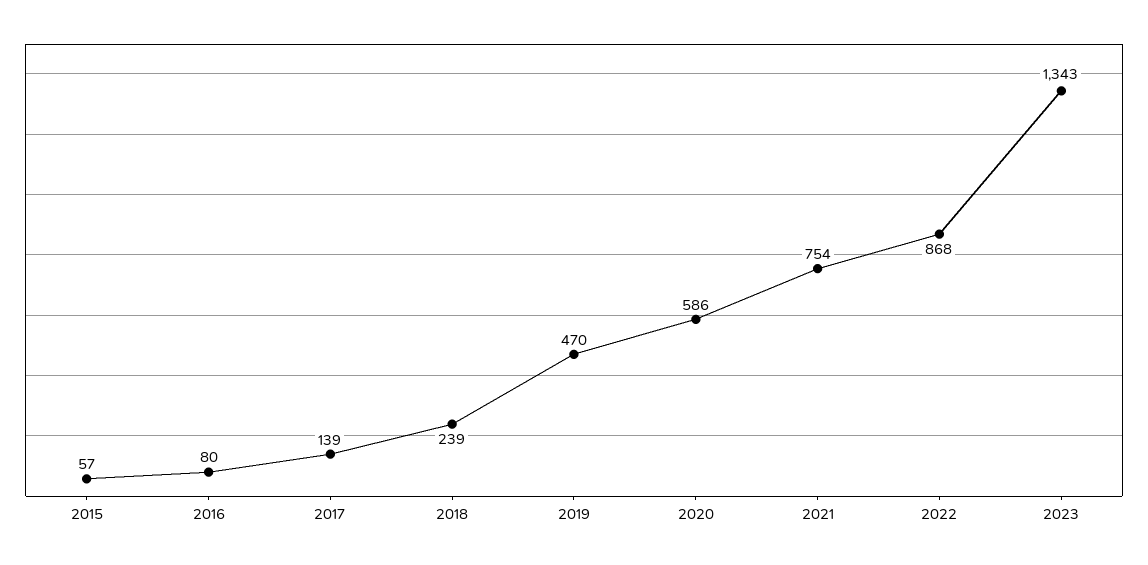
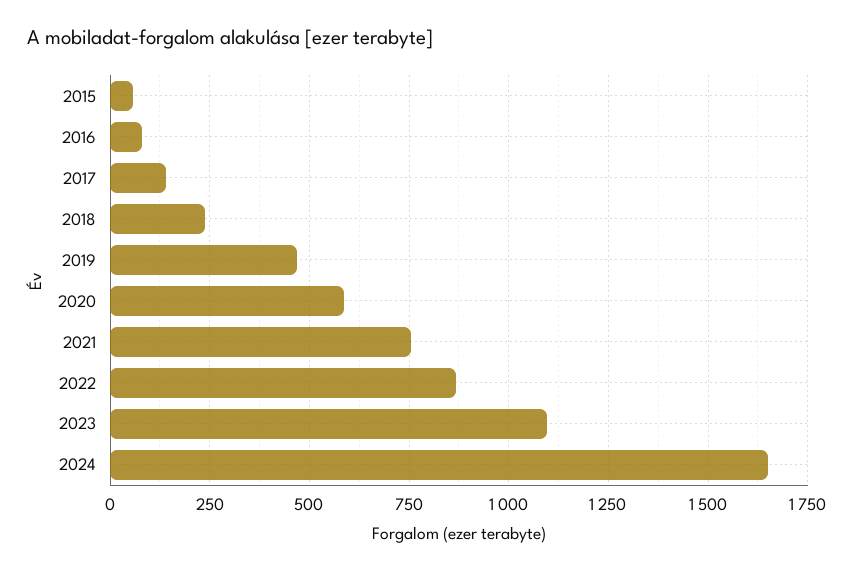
2023: 1343 -> 1100
2024: none -> 1650

